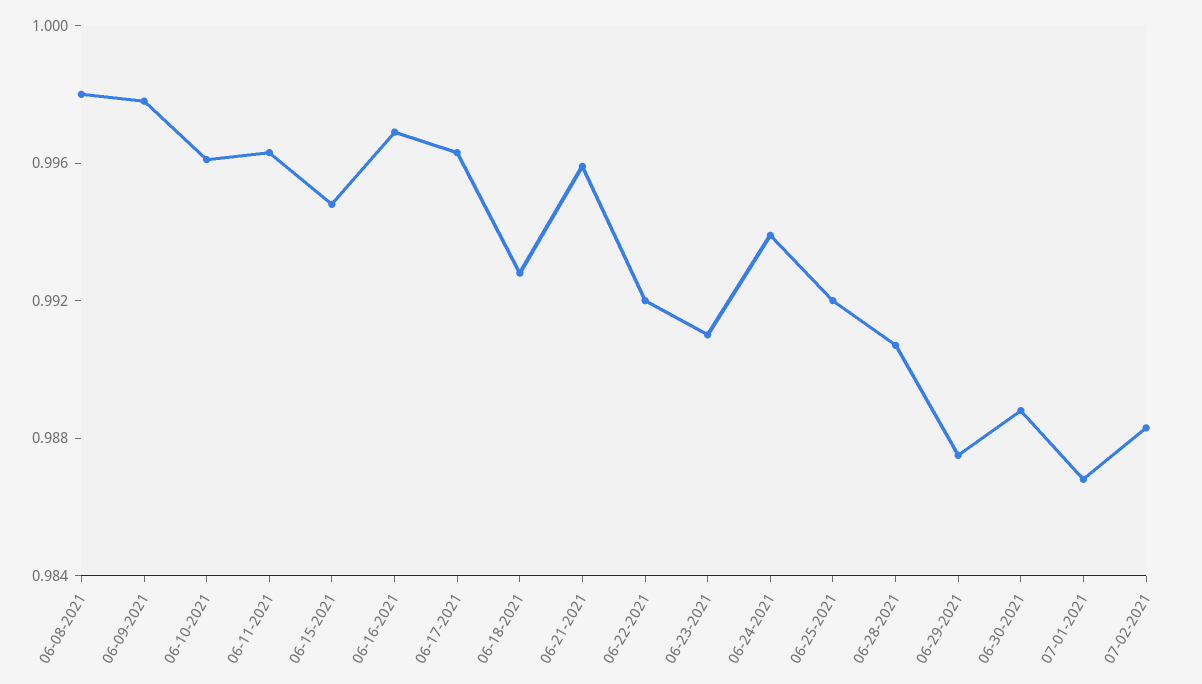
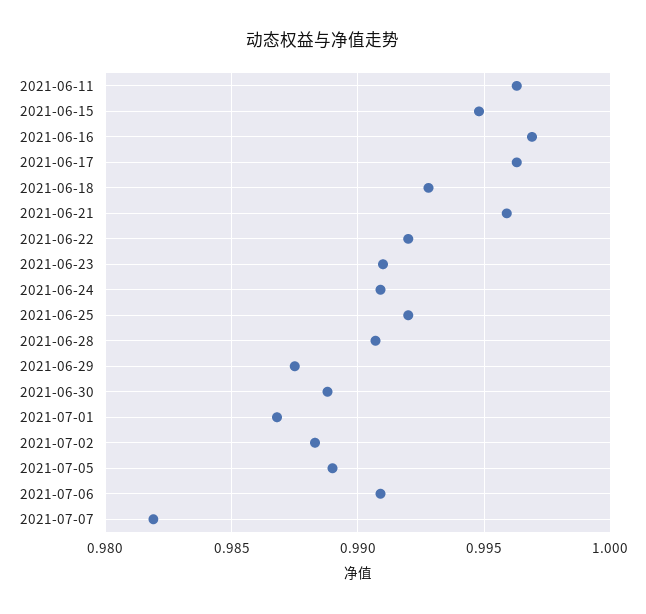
06-08-2021: 0.998 -> none
06-09-2021: 0.998 -> none
06-10-2021: 0.996 -> none
06-24-2021: 0.994 -> 0.991
2021-07-05: none -> 0.989
2021-07-06: none -> 0.991
2021-07-07: none -> 0.982

